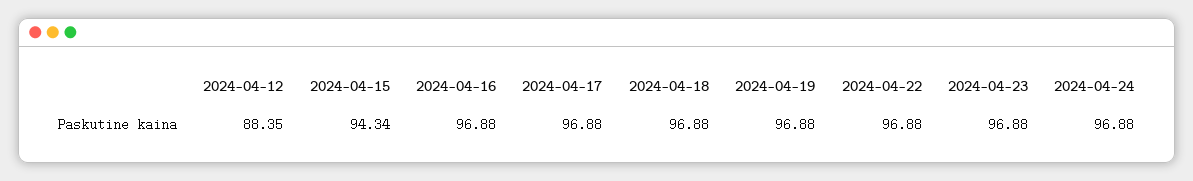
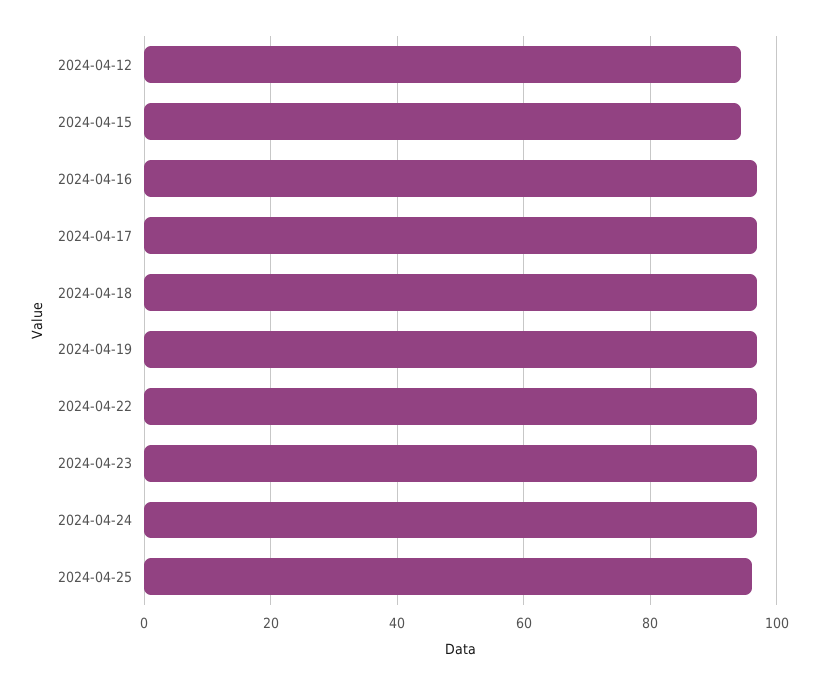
2024-04-12: 88.35 -> 94
2024-04-25: none -> 96

